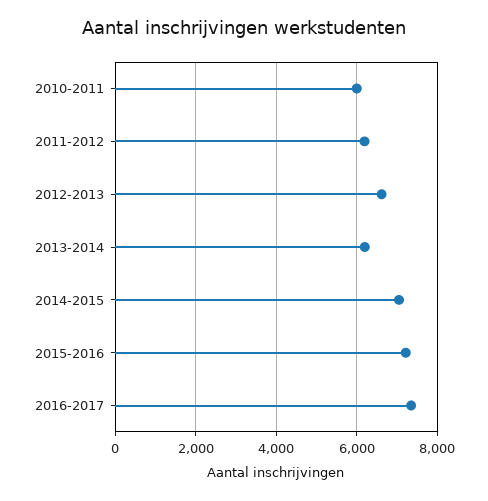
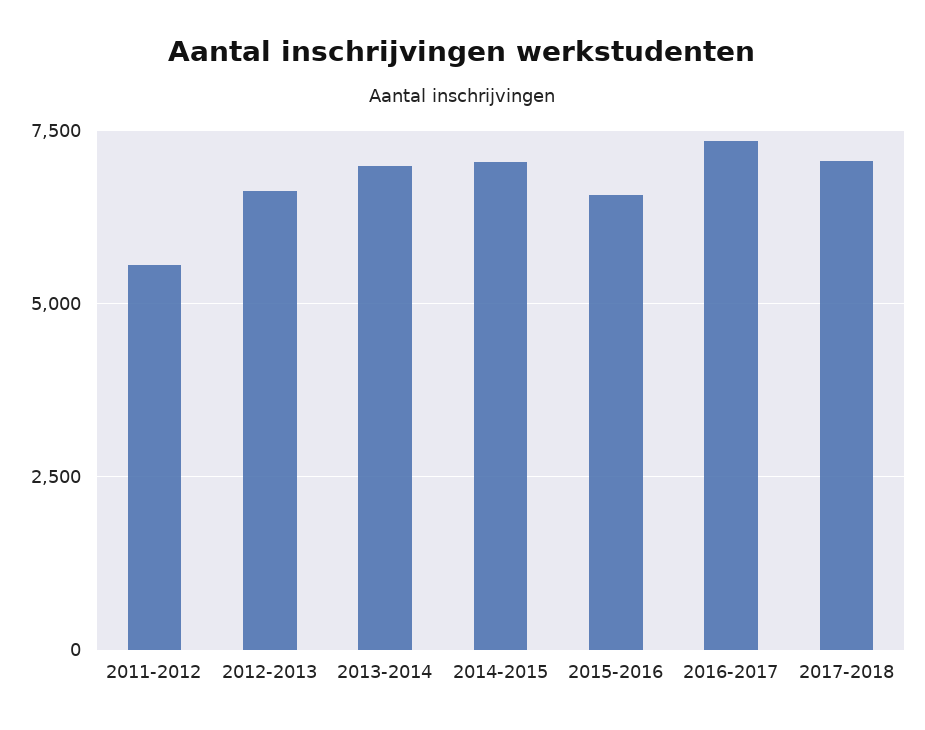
2010-2011: 6000 -> none
2011-2012: 6200 -> 5500
2013-2014: 6200 -> 7000
2015-2016: 7200 -> 6500
2017-2018: none -> 7000

